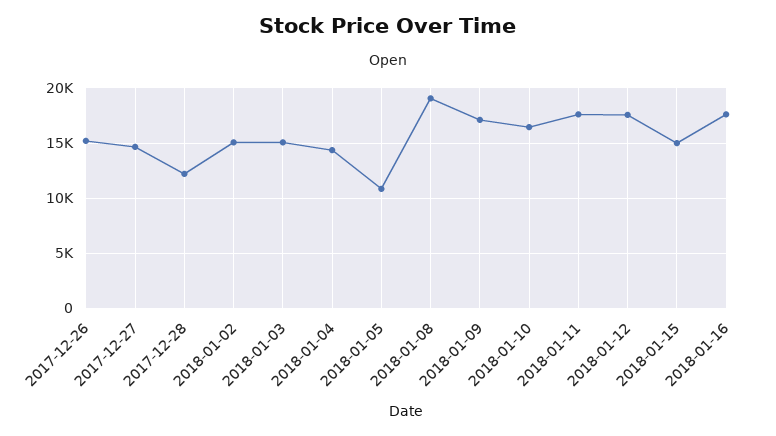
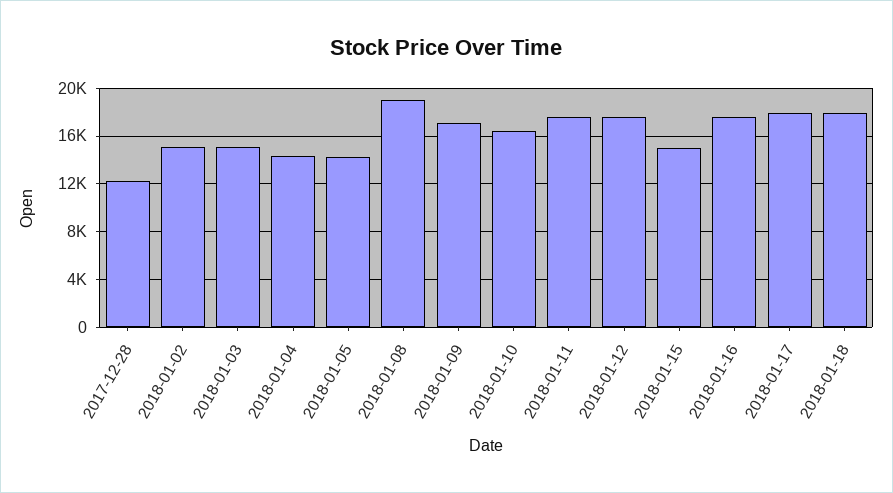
2017-12-26: 15000 -> none
2017-12-27: 15000 -> none
2018-01-05: 11000 -> 14000
2018-01-17: none -> 18000
2018-01-18: none -> 18000

